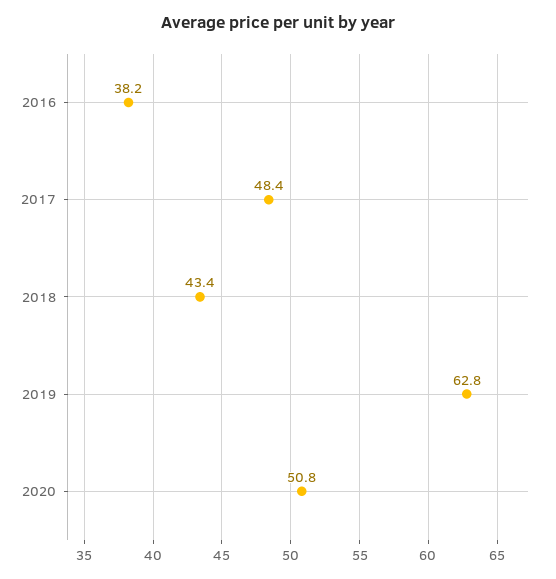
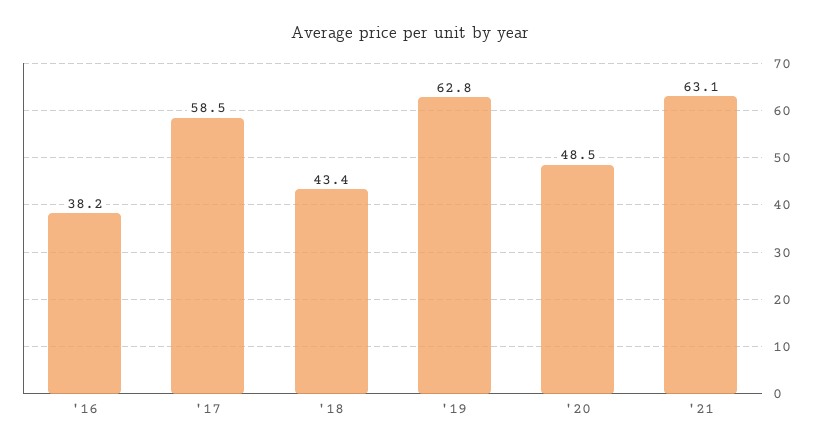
2017: 48.4 -> 58.5
2020: 50.8 -> 48.5
'21: none -> 63.1

